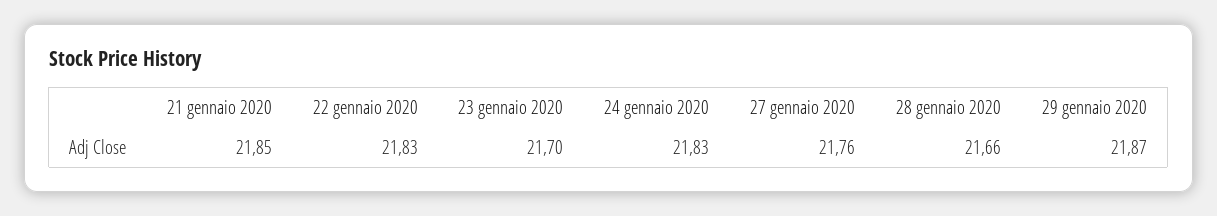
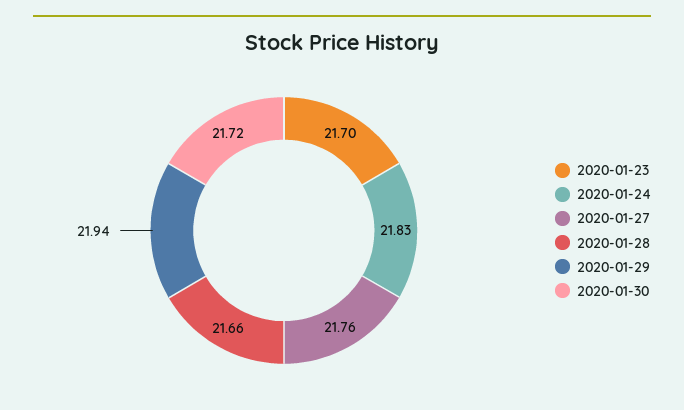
21 gennaio 2020: 21.85 -> none
22 gennaio 2020: 21.83 -> none
29 gennaio 2020: 21.87 -> 21.94
2020-01-30: none -> 21.72

